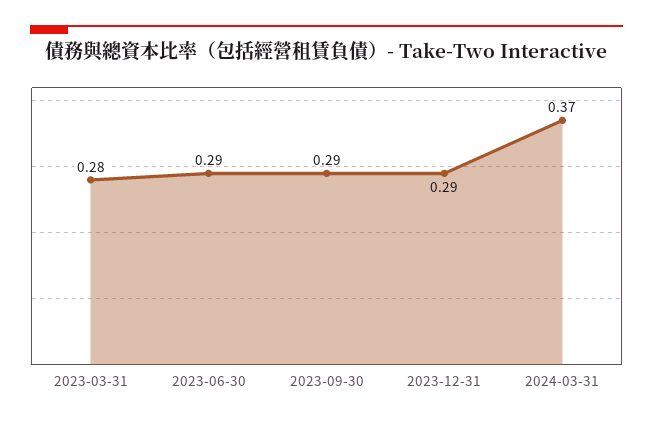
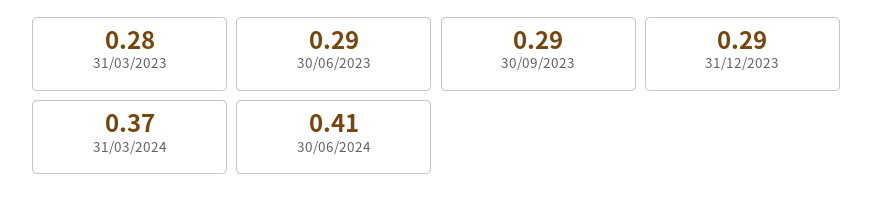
30/06/2024: none -> 0.41

